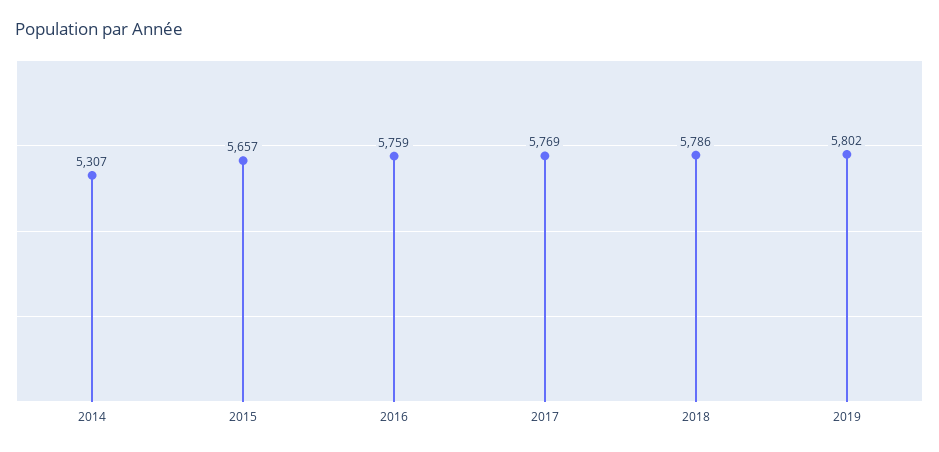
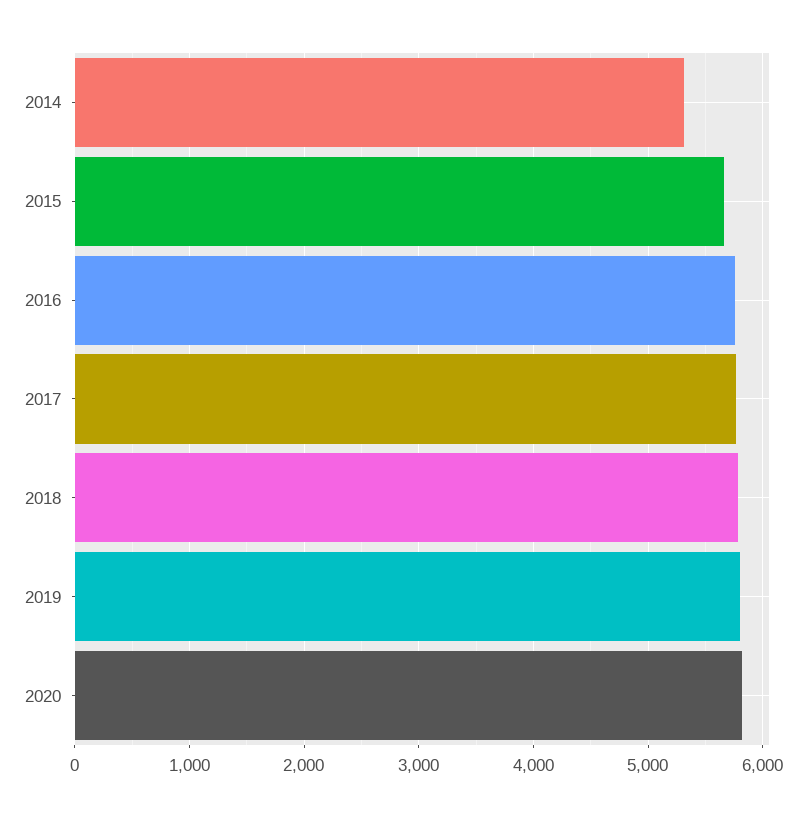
2020: none -> 5800

